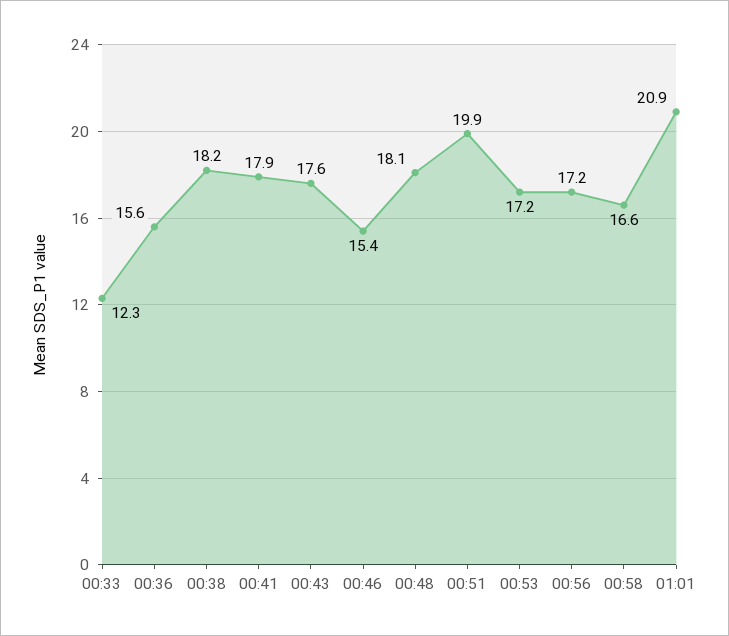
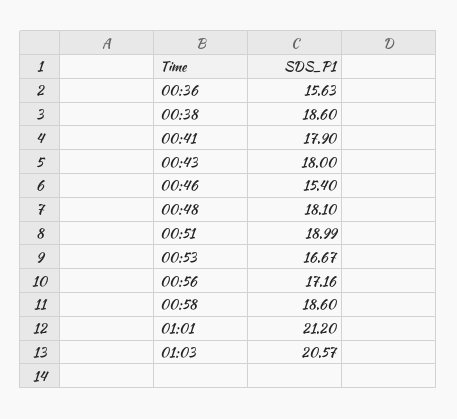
00:33: 12.3 -> none
00:38: 18.2 -> 18.6
00:43: 17.6 -> 18
00:51: 19.9 -> 18.99
00:53: 17.2 -> 16.67
00:58: 16.6 -> 18.6
01:01: 20.9 -> 21.2
01:03: none -> 20.57

